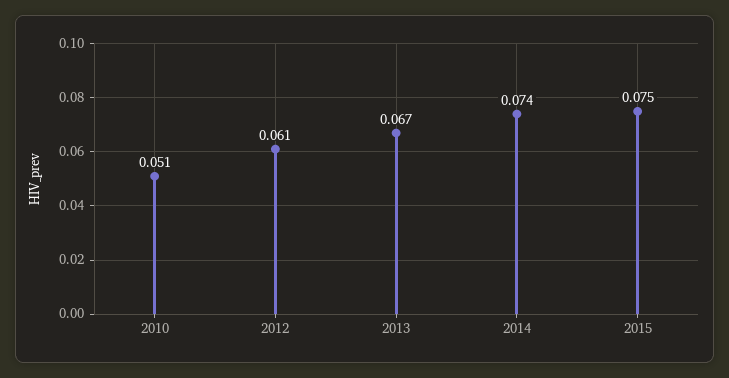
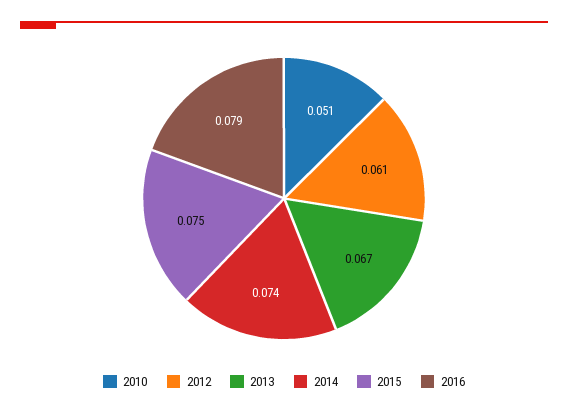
2016: none -> 0.079

